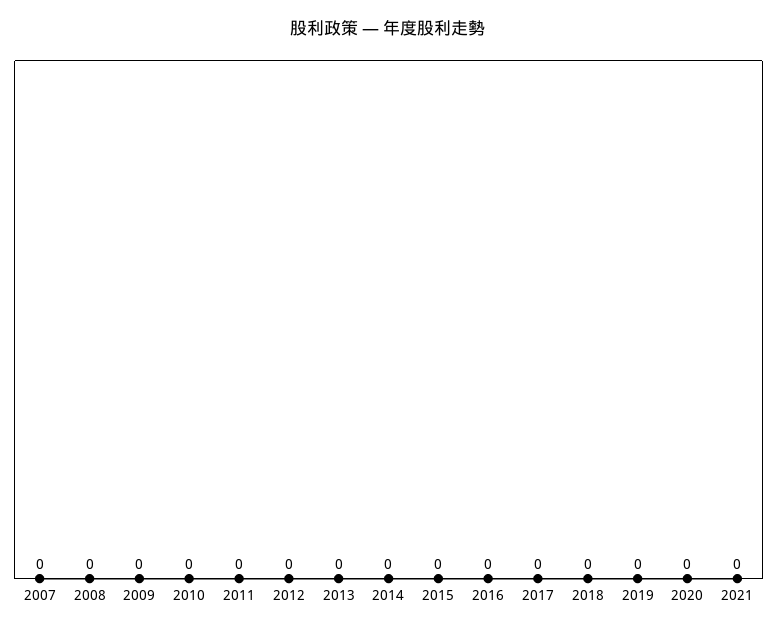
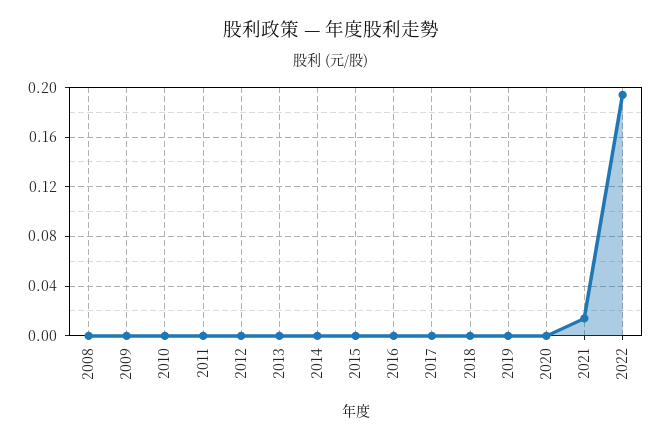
2007: 0 -> none
2021: 0 -> 0.015
2022: none -> 0.195

